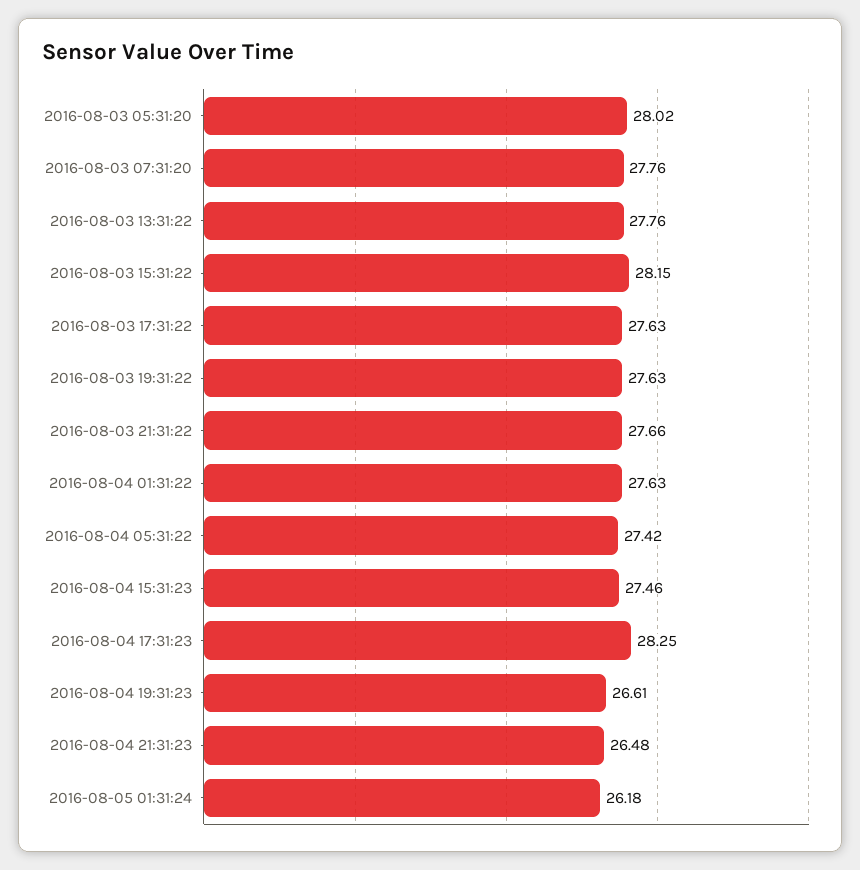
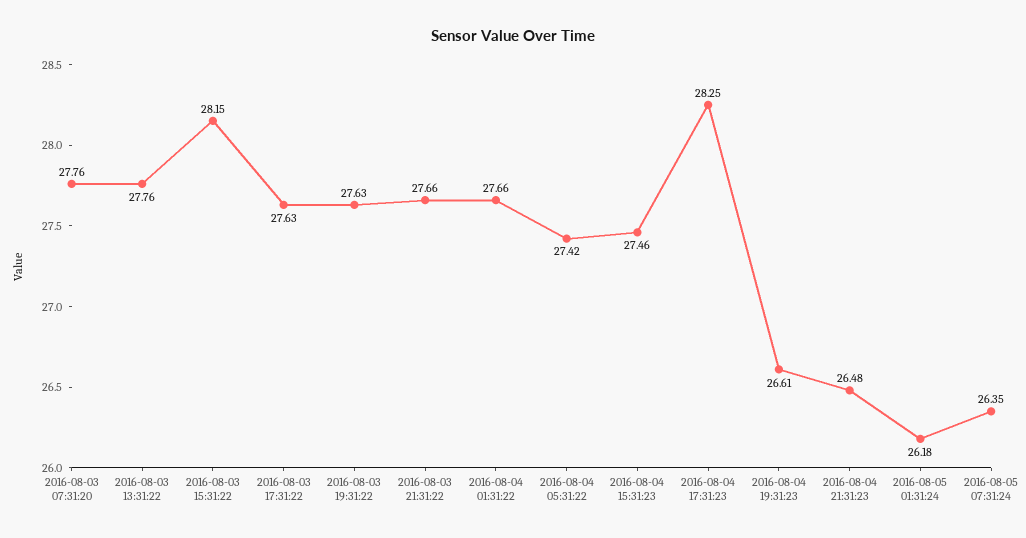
2016-08-03 05:31:20: 28.02 -> none
2016-08-04 01:31:22: 27.63 -> 27.66
2016-08-05 07:31:24: none -> 26.35

